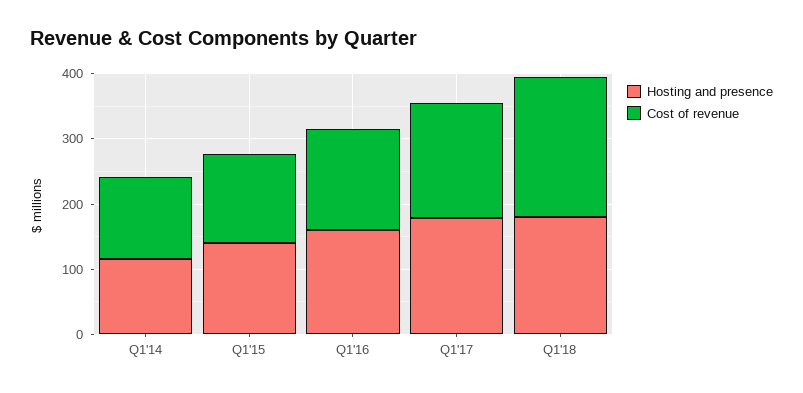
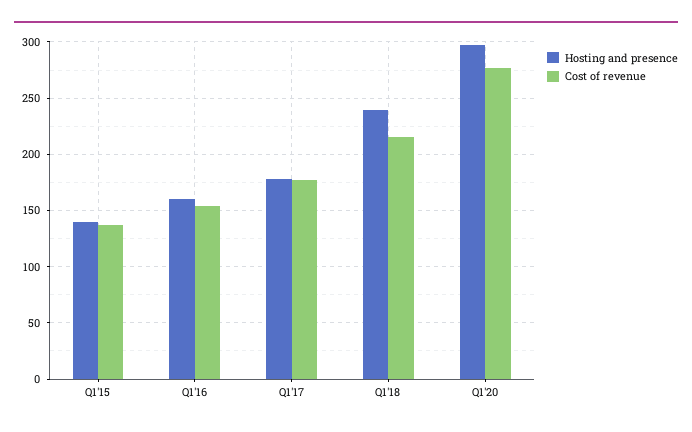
Hosting and presence, Q1'14: 120 -> none
Cost of revenue, Q1'14: 120 -> none
Hosting and presence, Q1'18: 180 -> 240
Hosting and presence, Q1'20: none -> 300
Cost of revenue, Q1'20: none -> 280

